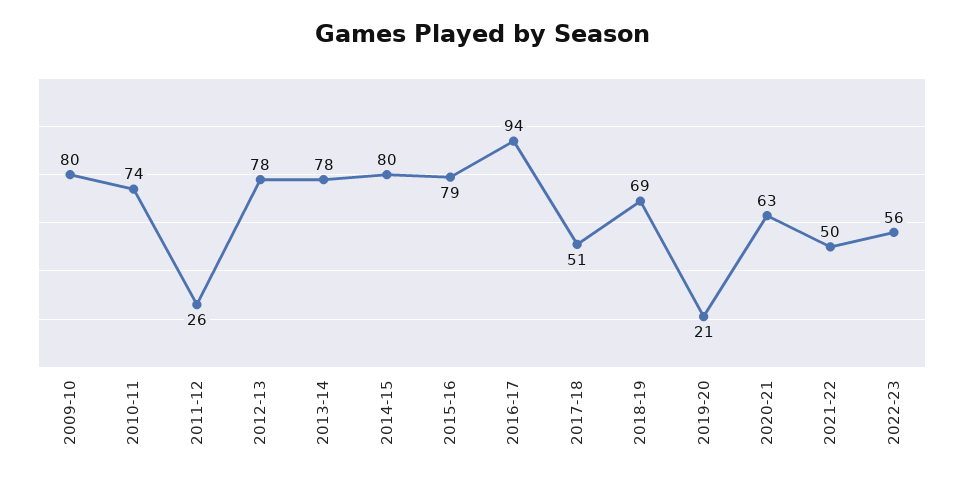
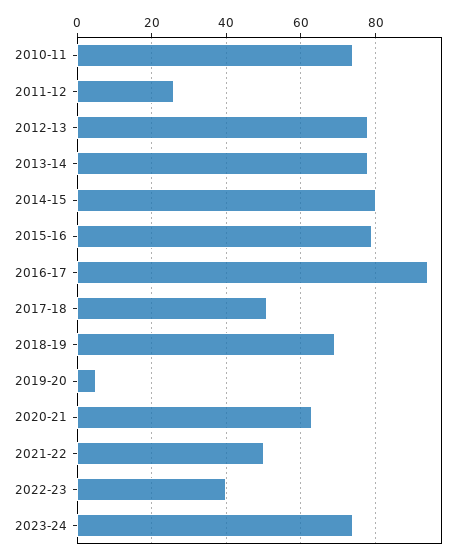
2009-10: 80 -> none
2019-20: 21 -> 5
2022-23: 56 -> 40
2023-24: none -> 75

